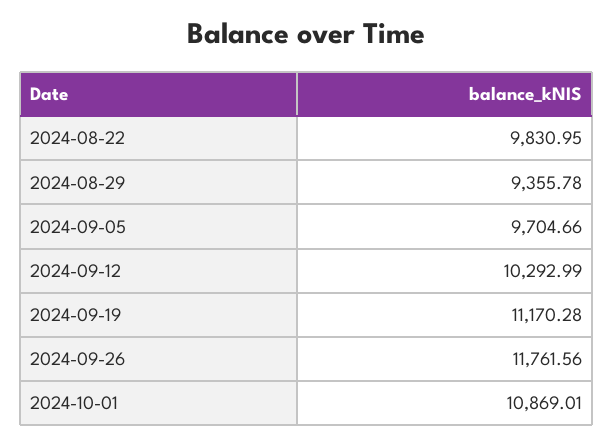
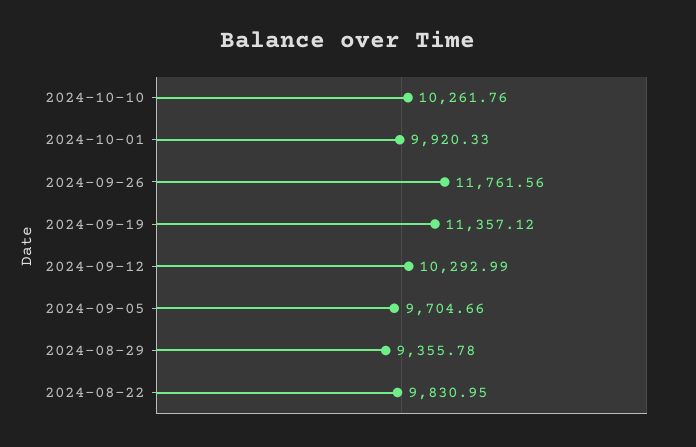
2024-09-19: 11170.28 -> 11357.12
2024-10-01: 10869.01 -> 9920.33
2024-10-10: none -> 10261.76

